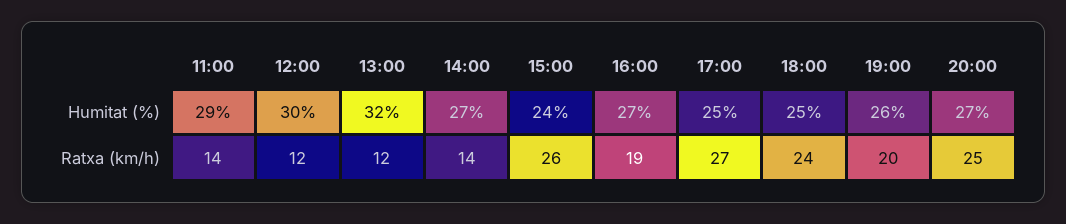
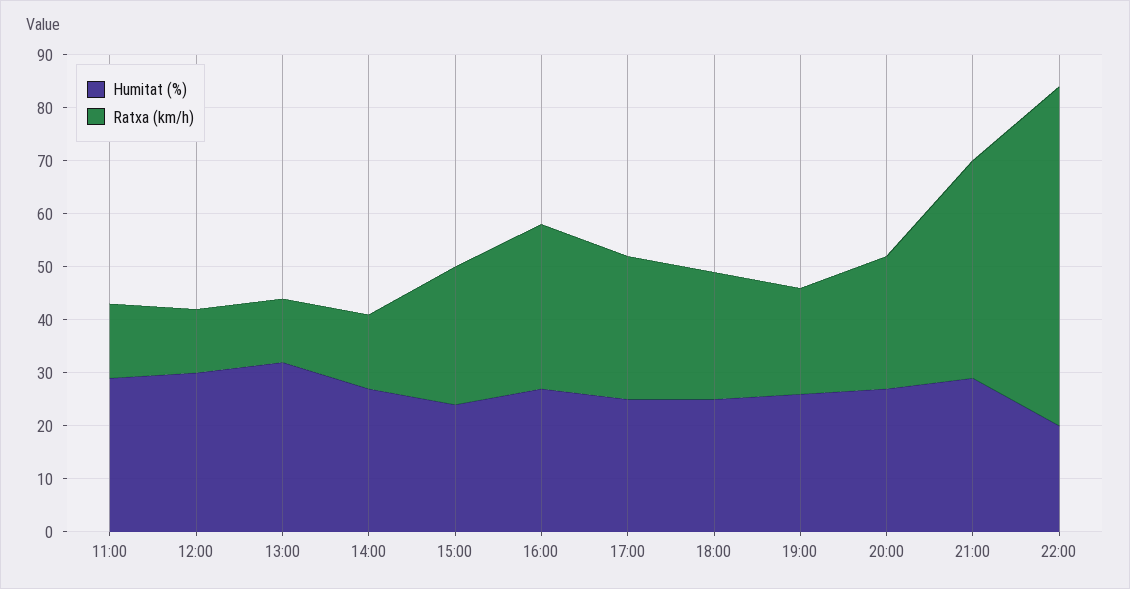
Ratxa (km/h), 16:00: 19 -> 30
Humitat (%), 21:00: none -> 30
Ratxa (km/h), 21:00: none -> 40
Humitat (%), 22:00: none -> 20
Ratxa (km/h), 22:00: none -> 65

